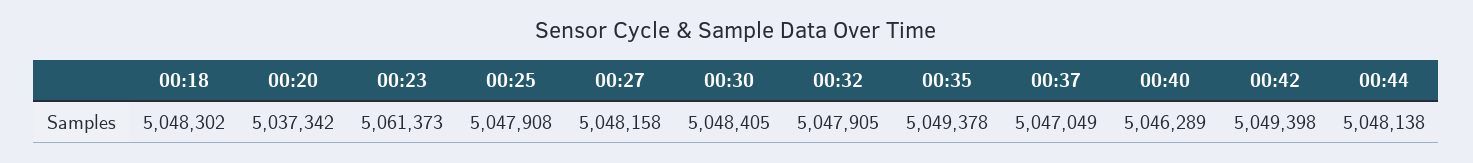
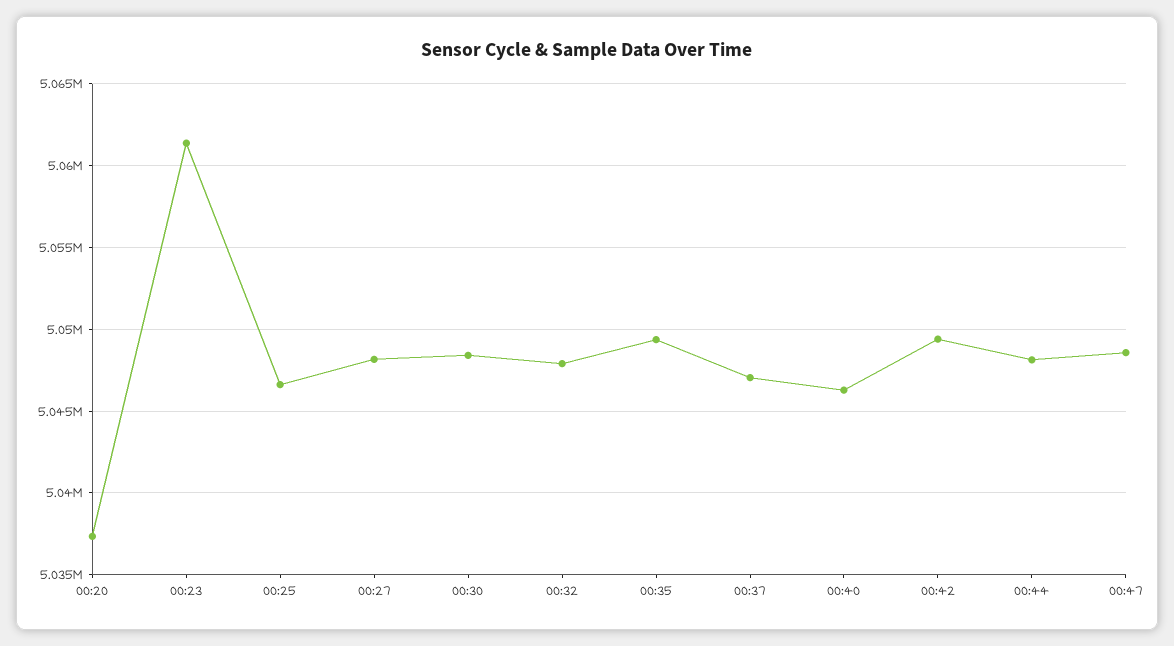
00:18: 5048302 -> none
00:25: 5047908 -> 5046500
00:47: none -> 5048500

